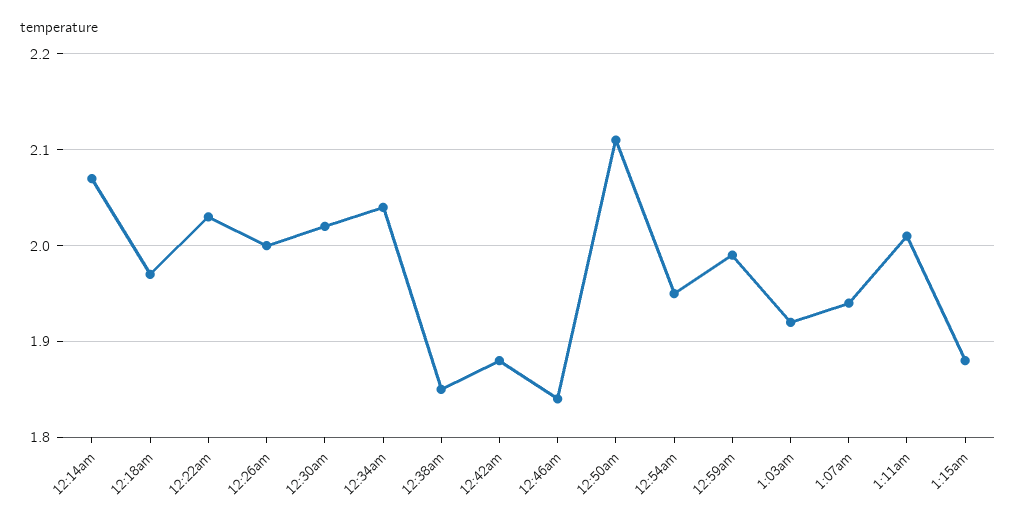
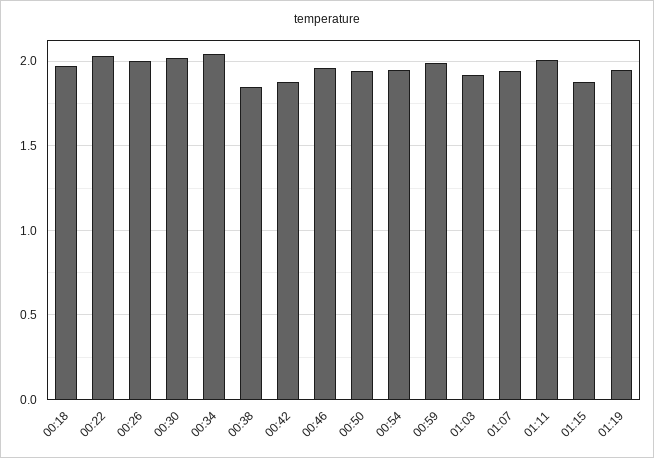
12:14am: 2.07 -> none
12:46am: 1.84 -> 1.95
12:50am: 2.11 -> 1.95
01:19: none -> 1.95

